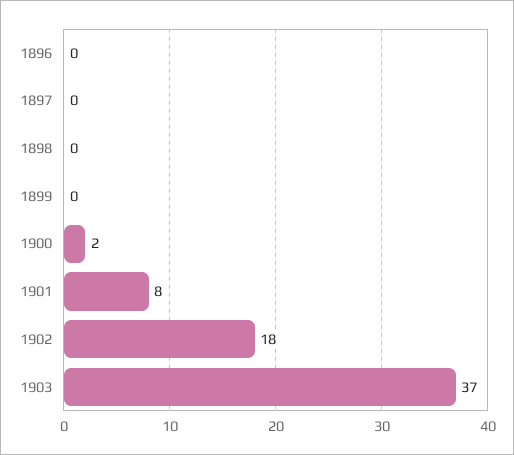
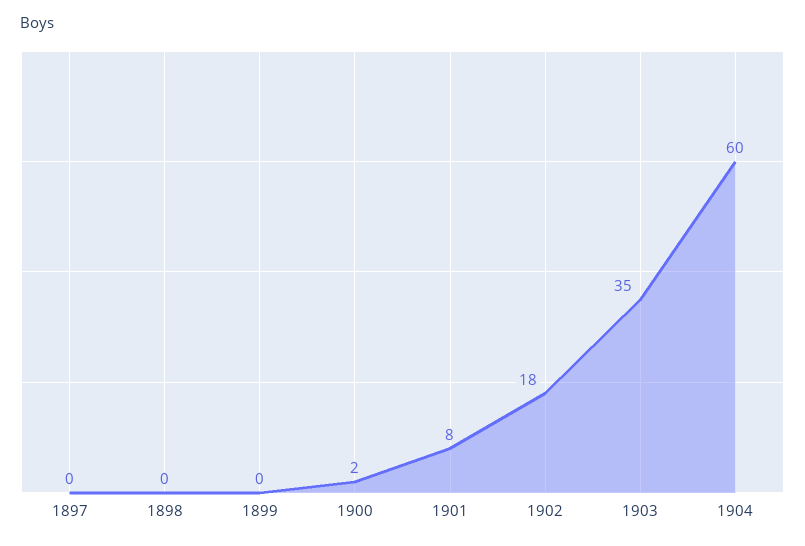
1896: 0 -> none
1903: 37 -> 35
1904: none -> 60

